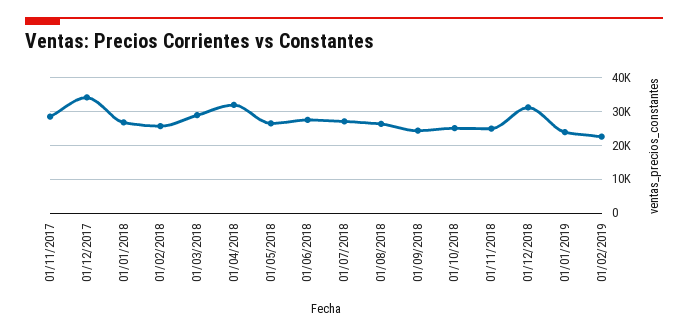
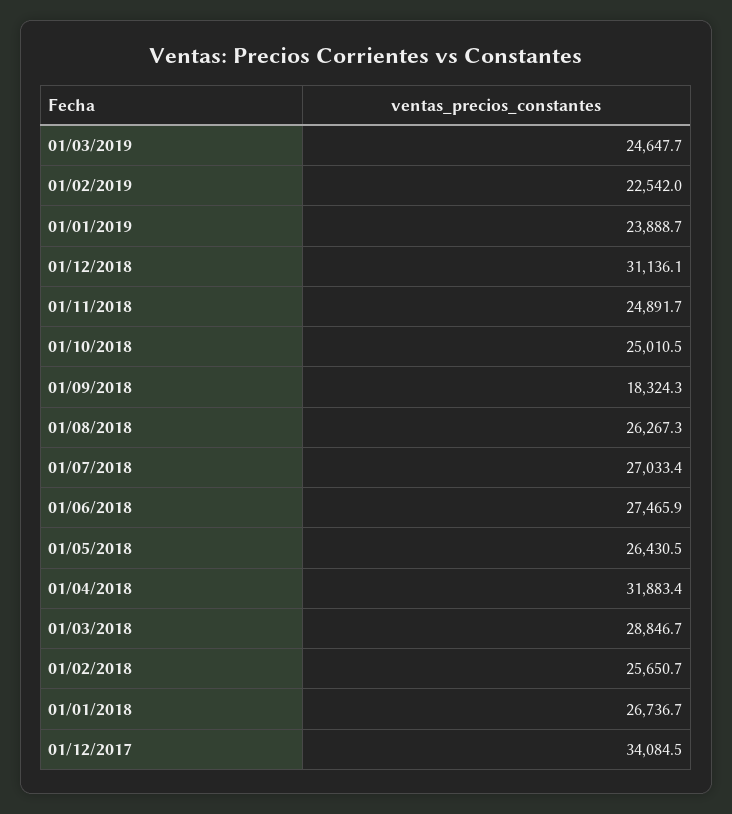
01/11/2017: 28000 -> none
01/09/2018: 24000 -> 18324.3
01/03/2019: none -> 24647.7

